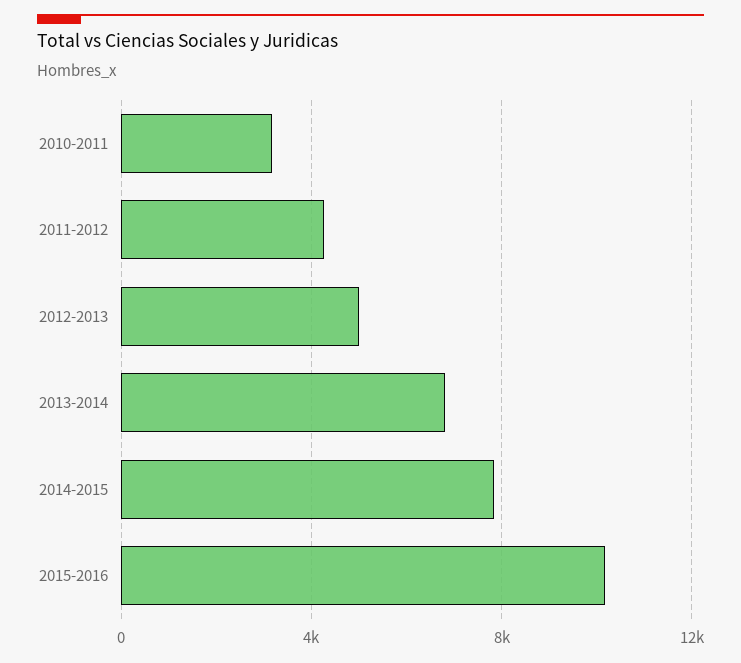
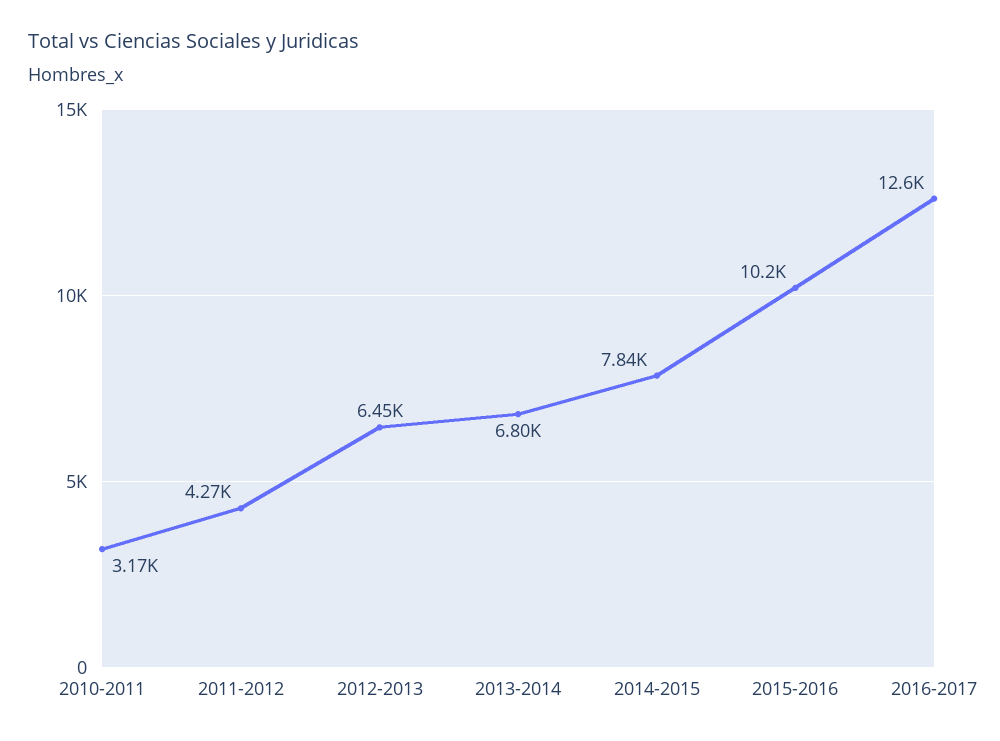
2012-2013: 5000 -> 6450
2016-2017: none -> 12600

